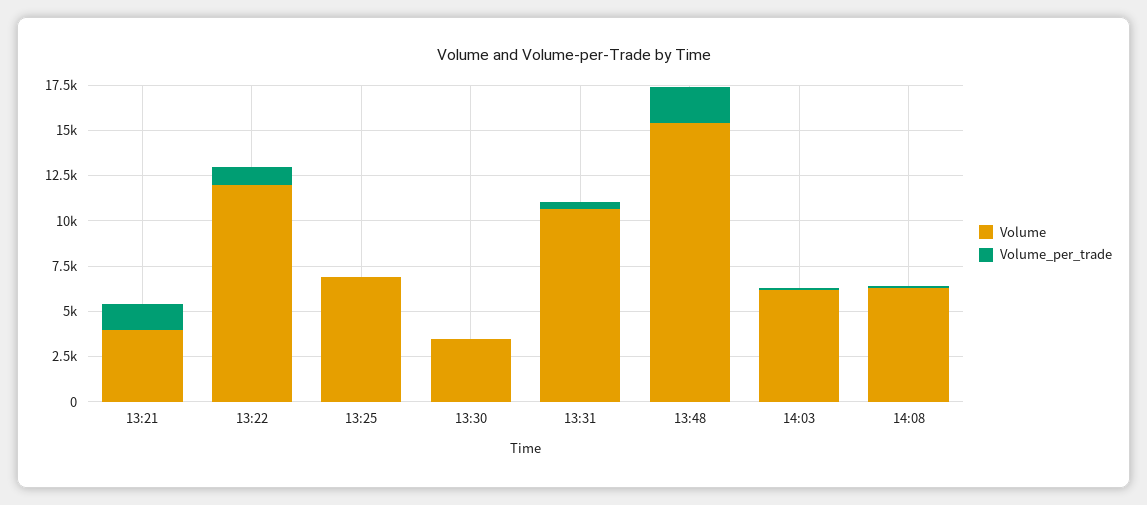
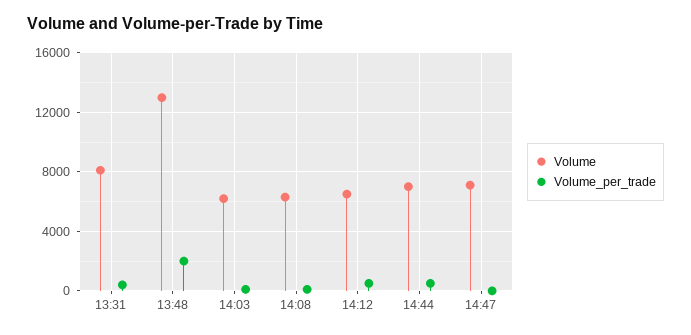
Volume, 13:21: 4000 -> none
Volume_per_trade, 13:21: 1500 -> none
Volume, 13:22: 12000 -> none
Volume_per_trade, 13:22: 1000 -> none
Volume, 13:25: 7000 -> none
Volume_per_trade, 13:25: 0 -> none
Volume, 13:30: 3500 -> none
Volume_per_trade, 13:30: 0 -> none
Volume, 13:31: 10500 -> 8000
Volume, 13:48: 15500 -> 13000
Volume, 14:12: none -> 6500
Volume_per_trade, 14:12: none -> 500
Volume, 14:44: none -> 7000
Volume_per_trade, 14:44: none -> 500
Volume, 14:47: none -> 7000
Volume_per_trade, 14:47: none -> 0

